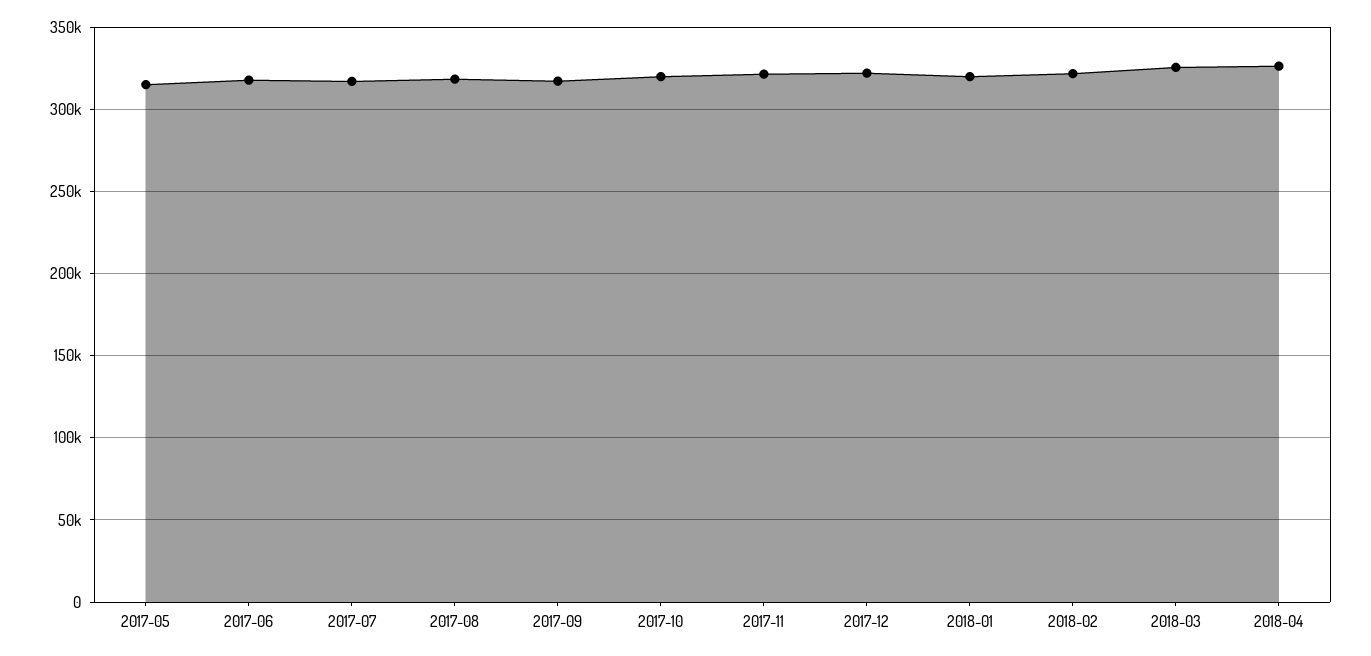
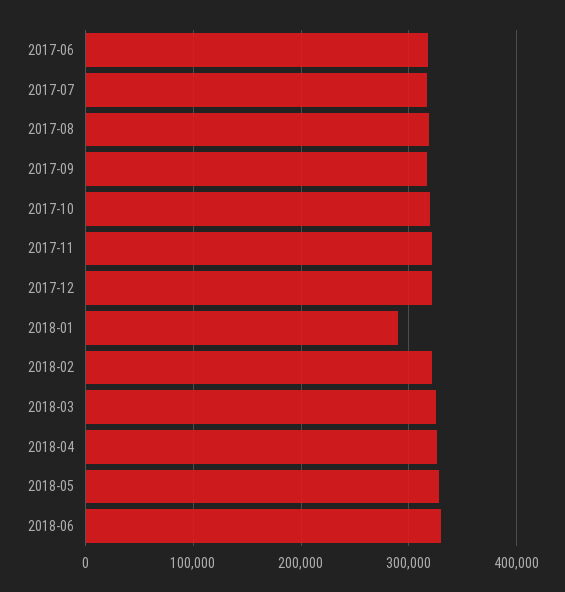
2017-05: 315000 -> none
2018-01: 320000 -> 290000
2018-05: none -> 330000
2018-06: none -> 330000

